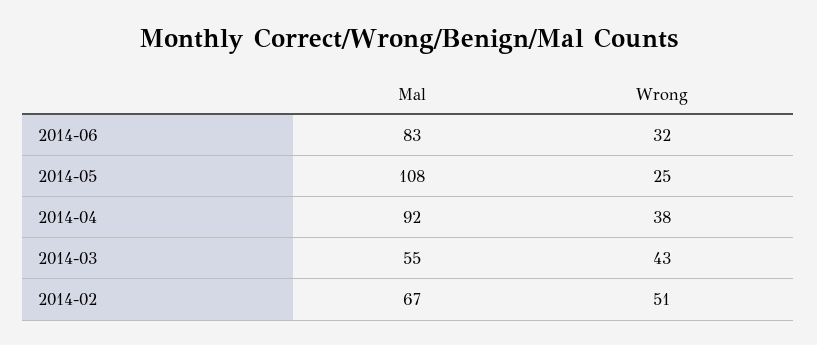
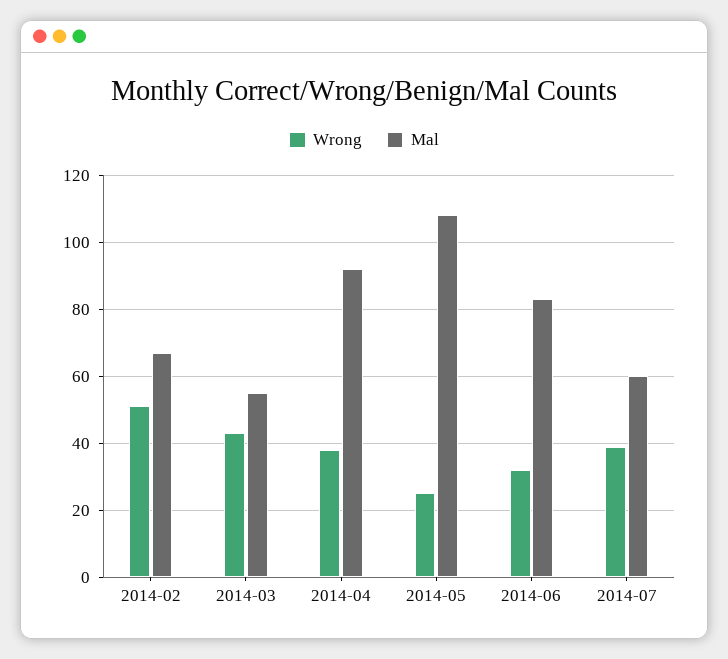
Wrong, 2014-07: none -> 40
Mal, 2014-07: none -> 60

